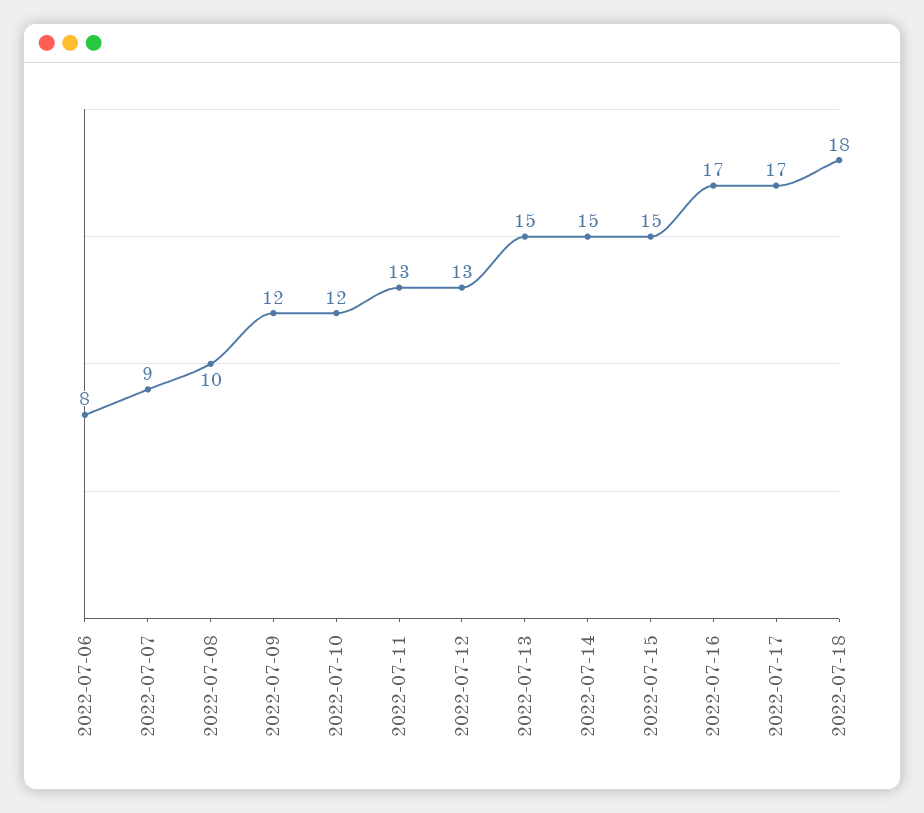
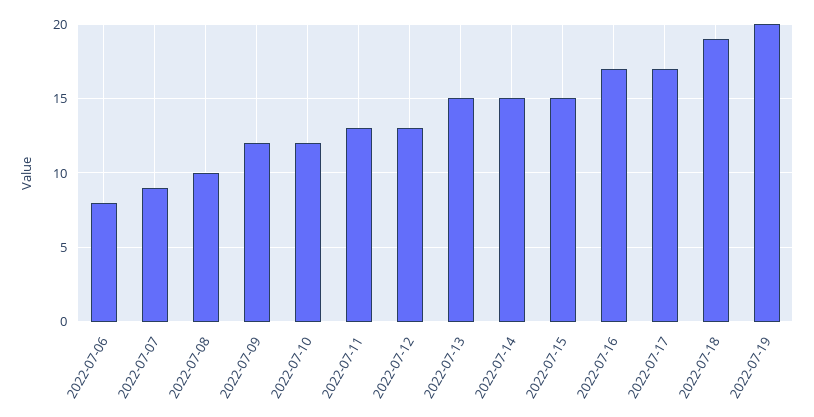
2022-07-18: 18 -> 19
2022-07-19: none -> 20

